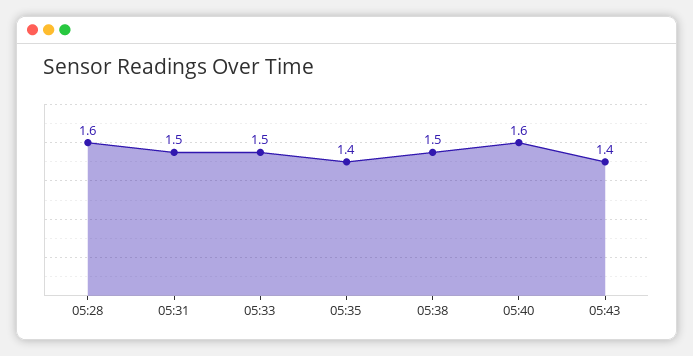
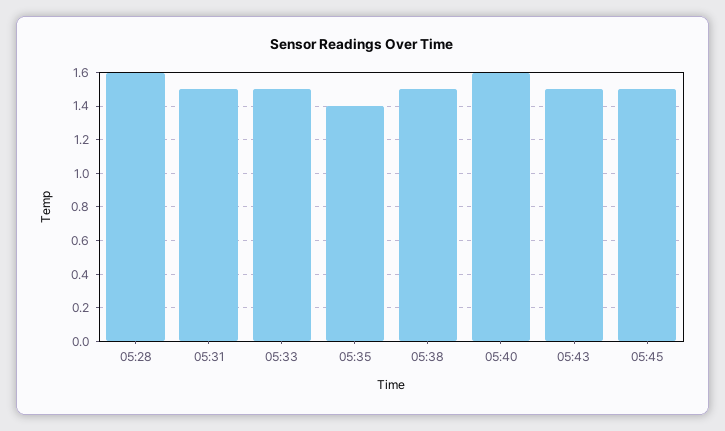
05:43: 1.4 -> 1.5
05:45: none -> 1.5

